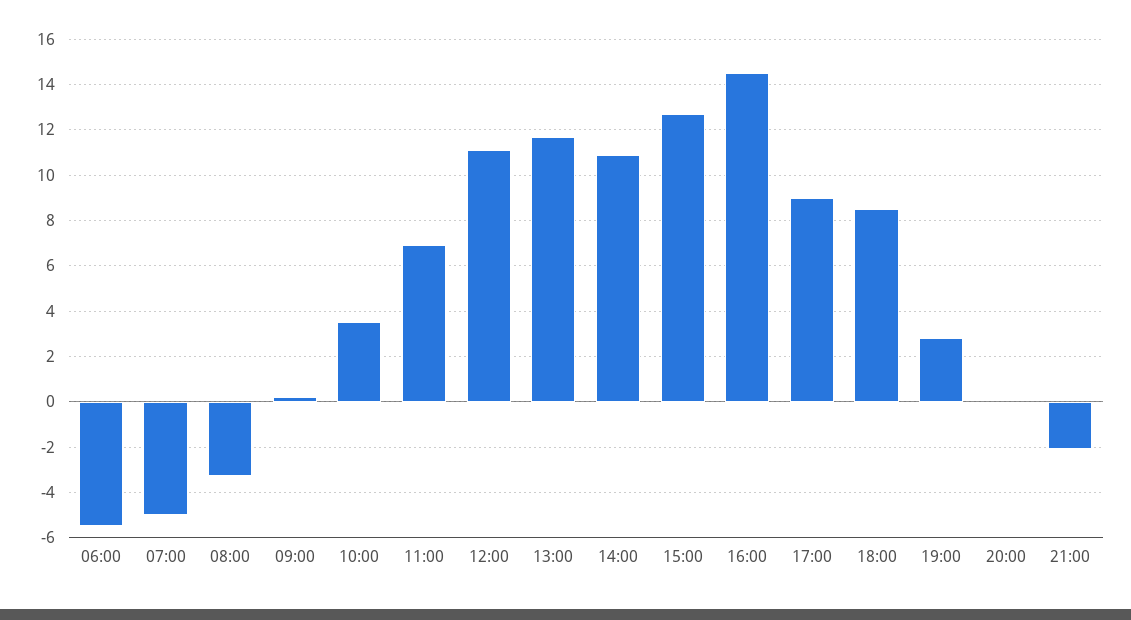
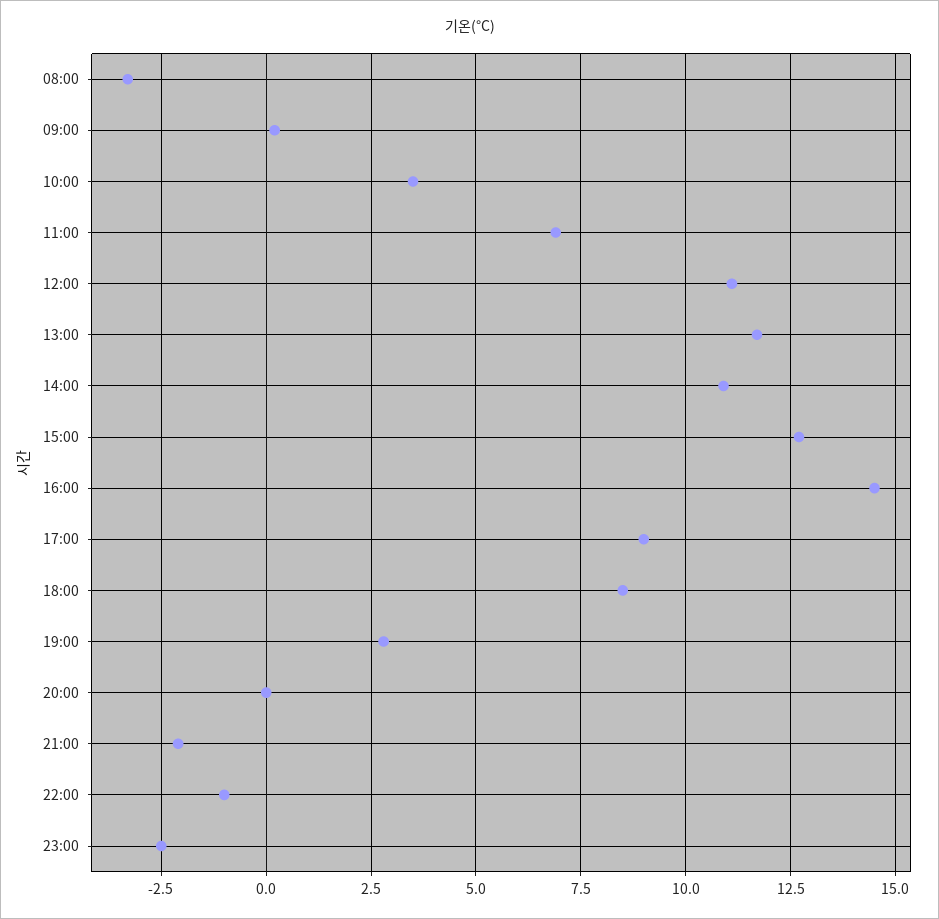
06:00: -5.5 -> none
07:00: -5 -> none
22:00: none -> -1
23:00: none -> -2.5

